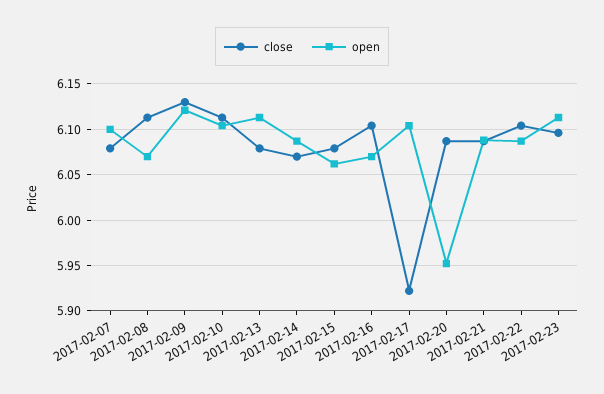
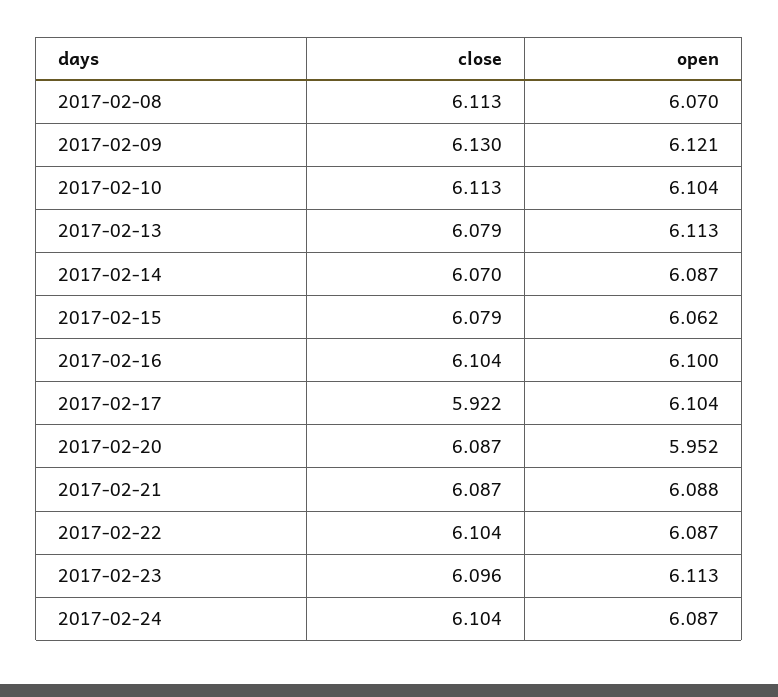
close, 2017-02-07: 6.08 -> none
open, 2017-02-07: 6.1 -> none
open, 2017-02-16: 6.07 -> 6.1
close, 2017-02-24: none -> 6.104
open, 2017-02-24: none -> 6.087

